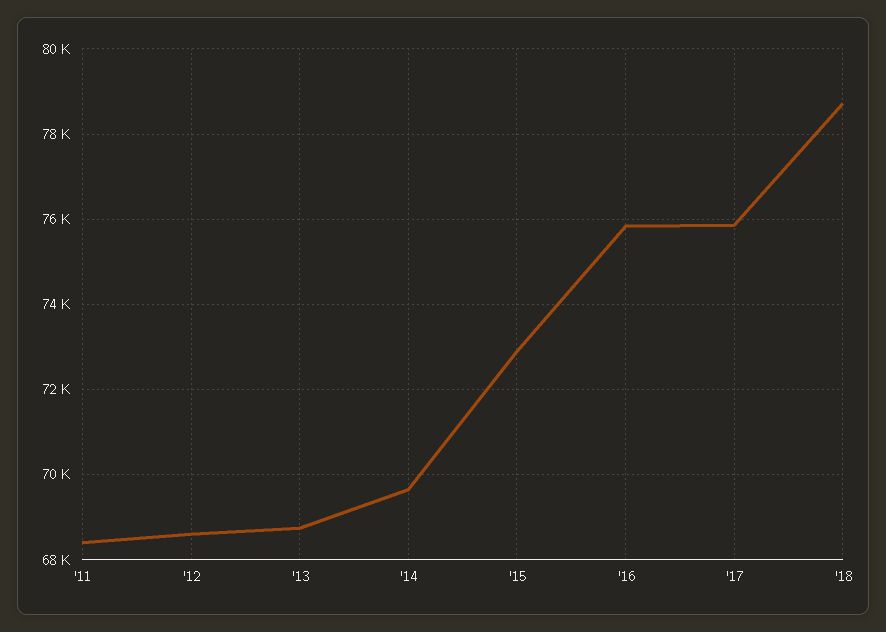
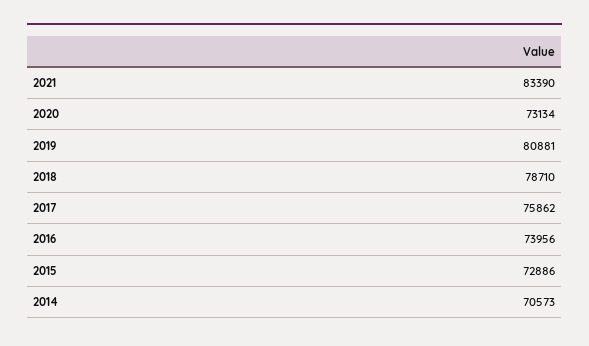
'11: 68400 -> none
'12: 68600 -> none
'13: 68800 -> none
'14: 69600 -> 70573
'16: 75800 -> 73956
2021: none -> 83390
2020: none -> 73134
2019: none -> 80881

